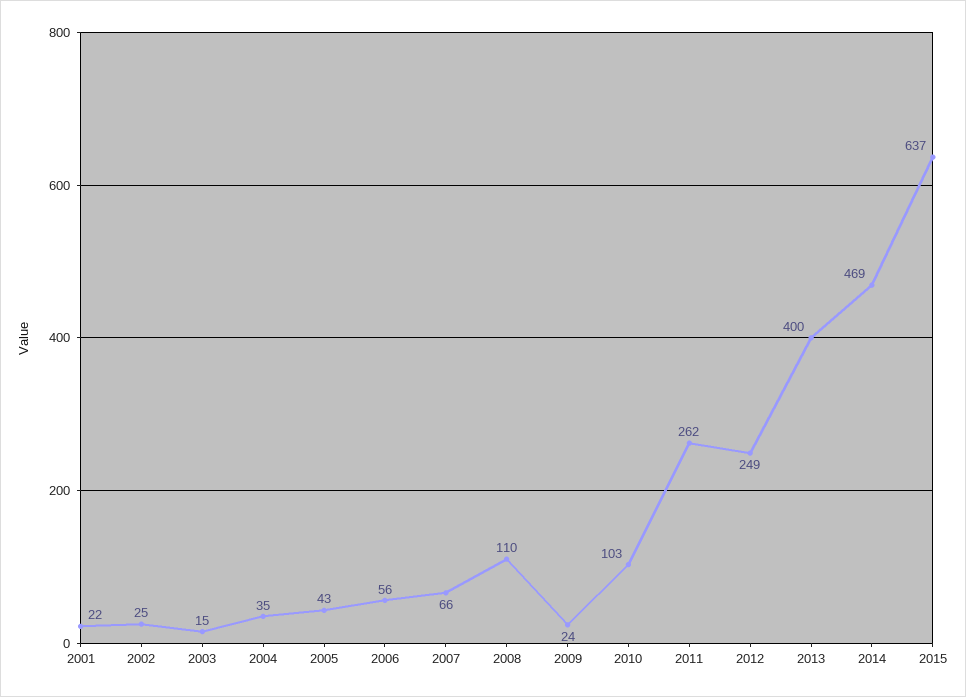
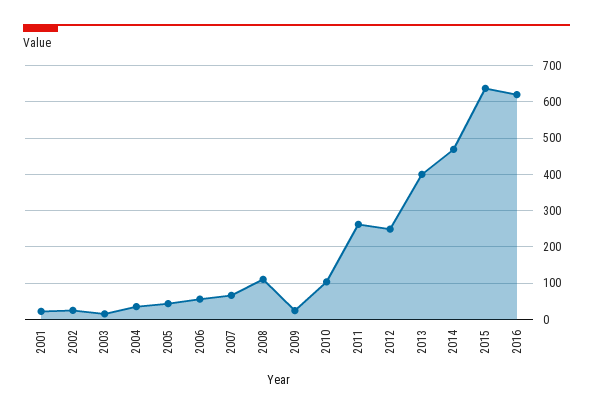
2016: none -> 620

